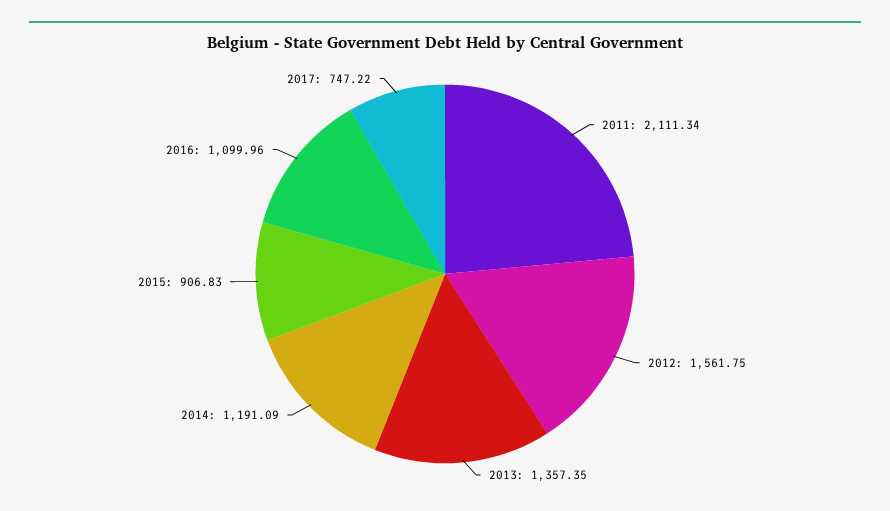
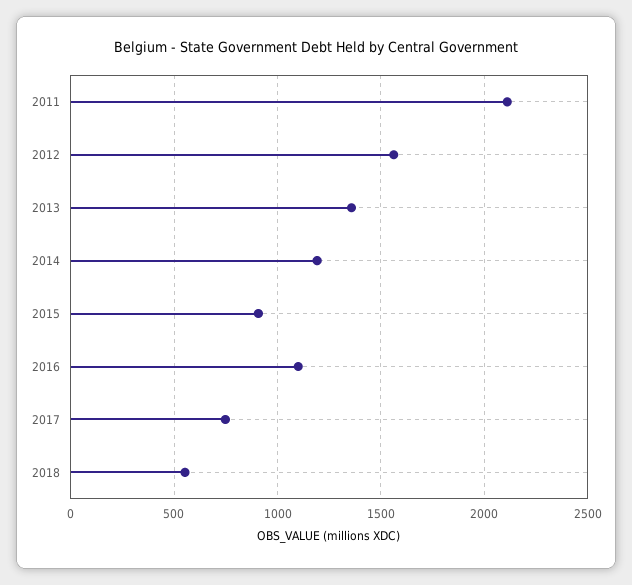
2018: none -> 550

